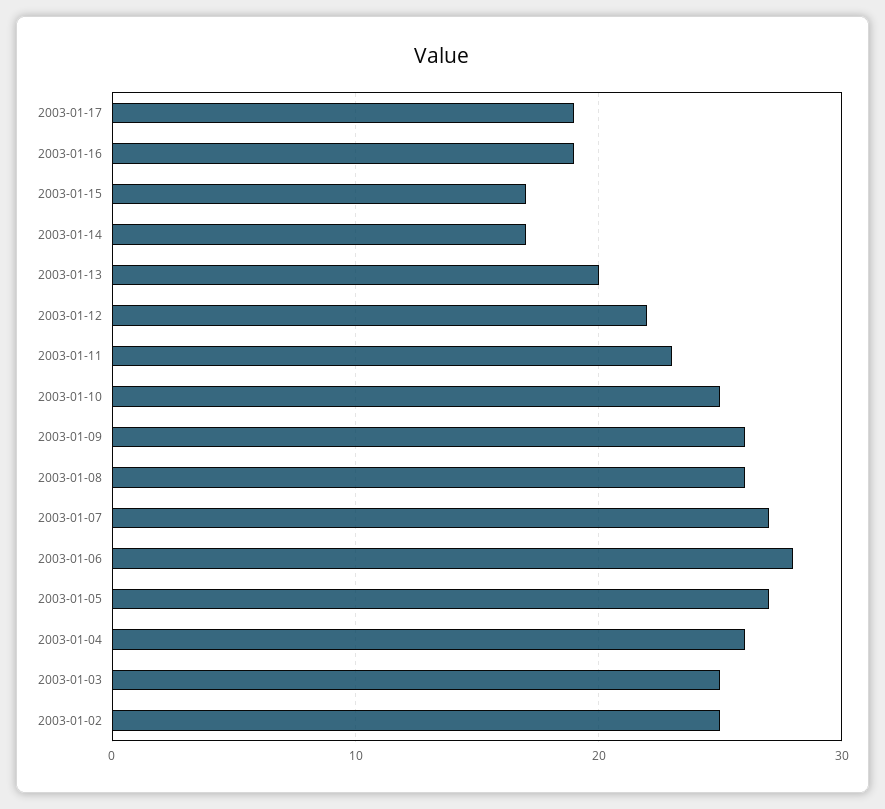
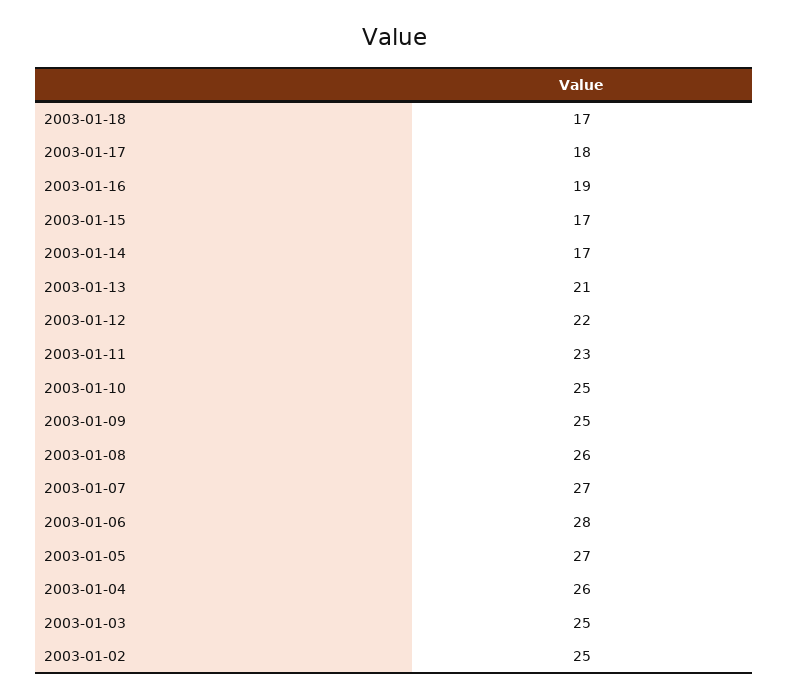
2003-01-17: 19 -> 18
2003-01-13: 20 -> 21
2003-01-09: 26 -> 25
2003-01-18: none -> 17

